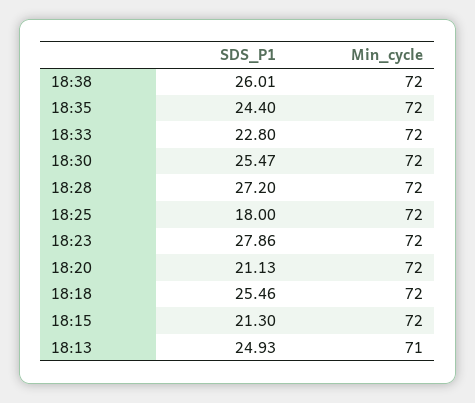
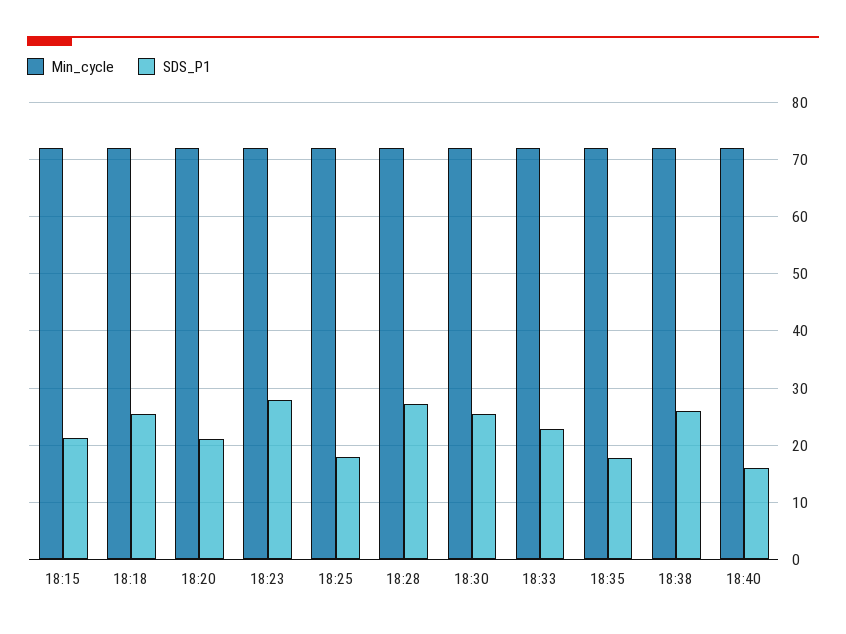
SDS_P1, 18:35: 24.4 -> 18
SDS_P1, 18:13: 24.93 -> none
Min_cycle, 18:13: 71 -> none
Min_cycle, 18:40: none -> 72
SDS_P1, 18:40: none -> 16

